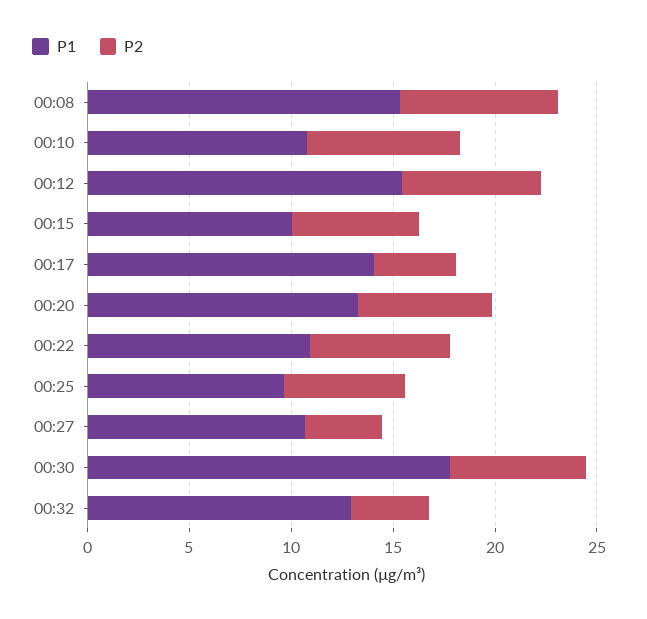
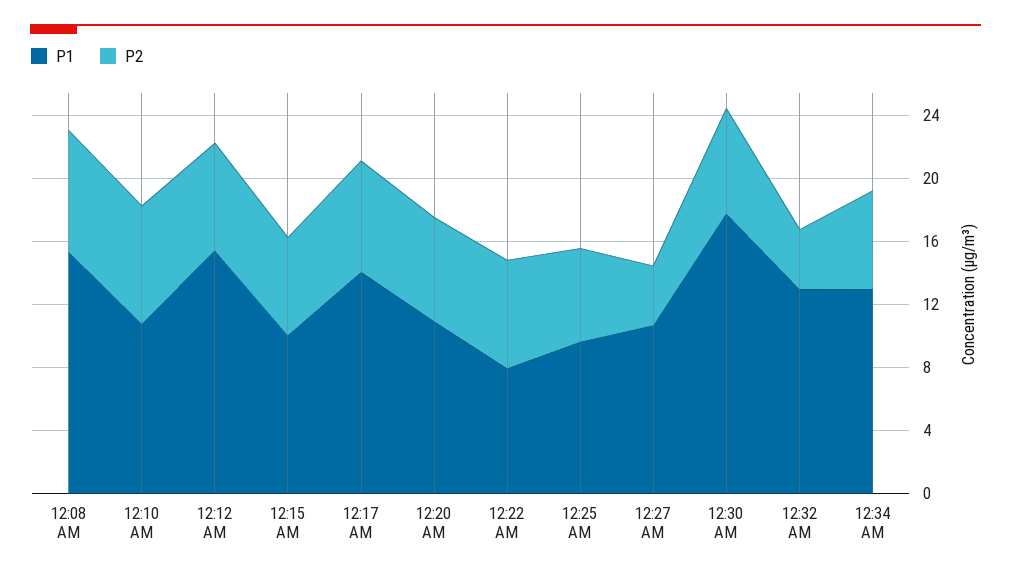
P2, 00:17: 4 -> 7
P1, 00:20: 13 -> 11
P1, 00:22: 11 -> 8
P1, 12:34 AM: none -> 13
P2, 12:34 AM: none -> 6

